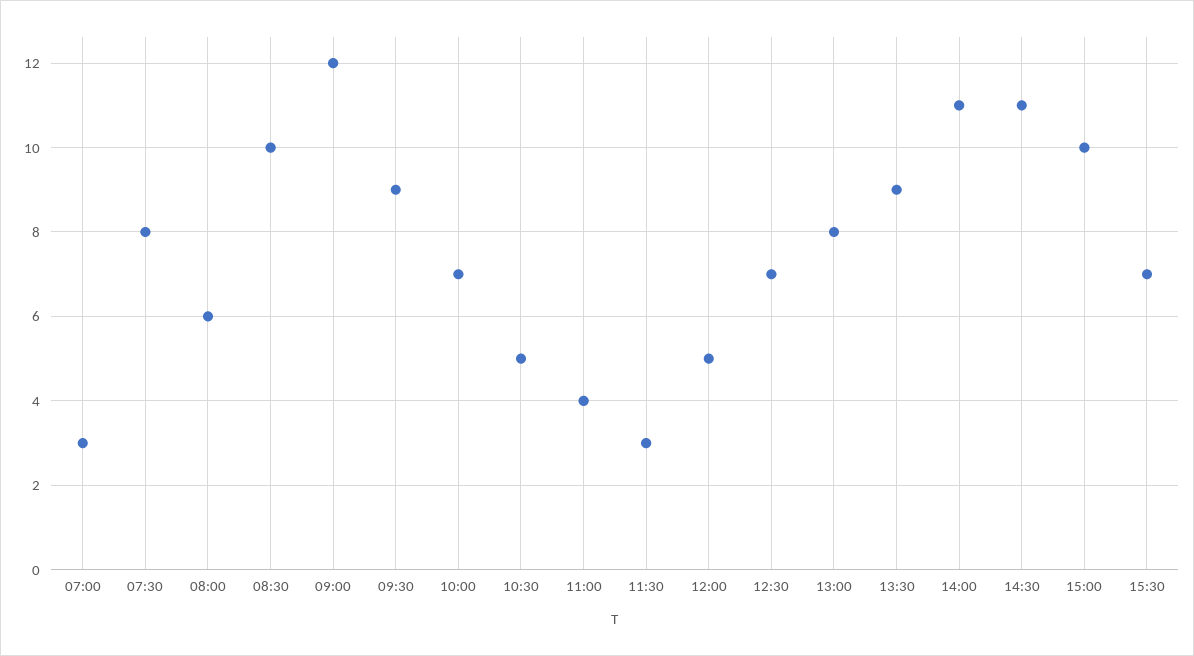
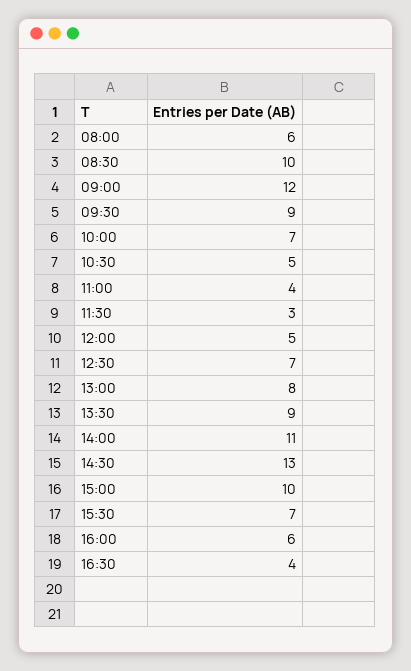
07:00: 3 -> none
07:30: 8 -> none
14:30: 11 -> 13
16:00: none -> 6
16:30: none -> 4

